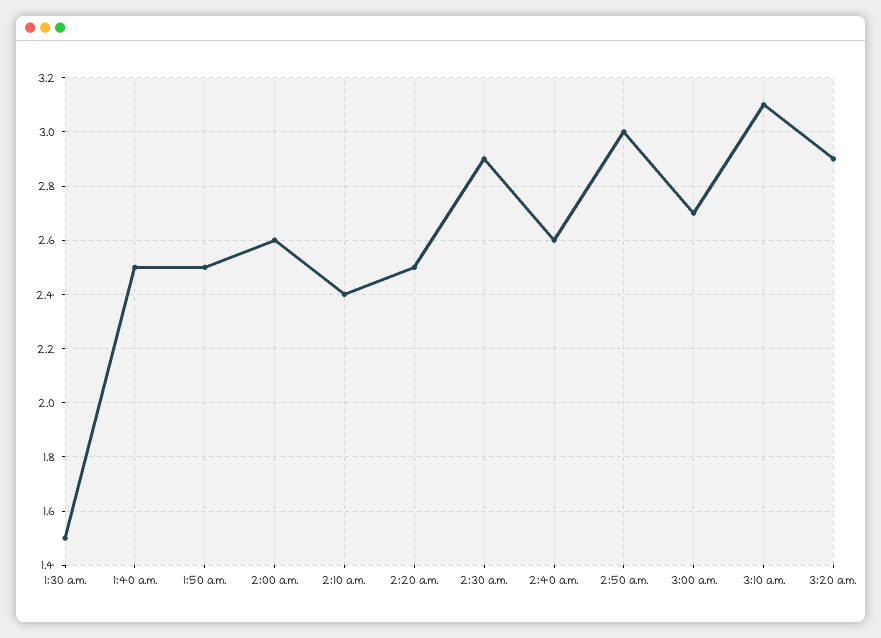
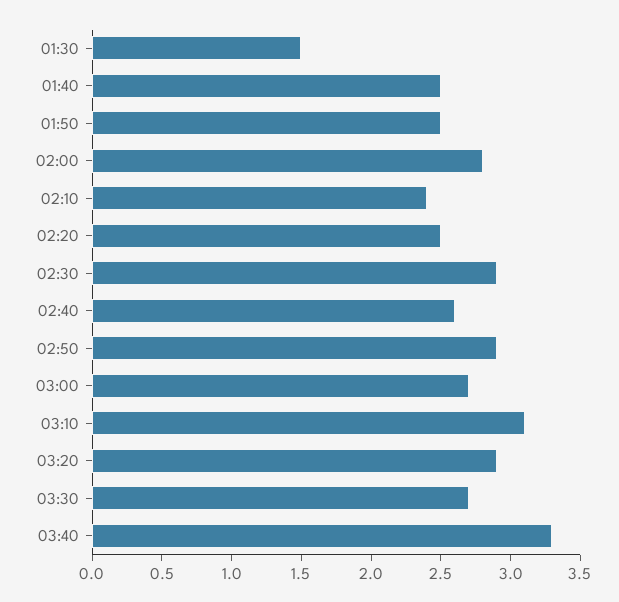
2:00 a.m.: 2.6 -> 2.8
2:50 a.m.: 3 -> 2.9
03:30: none -> 2.7
03:40: none -> 3.3

